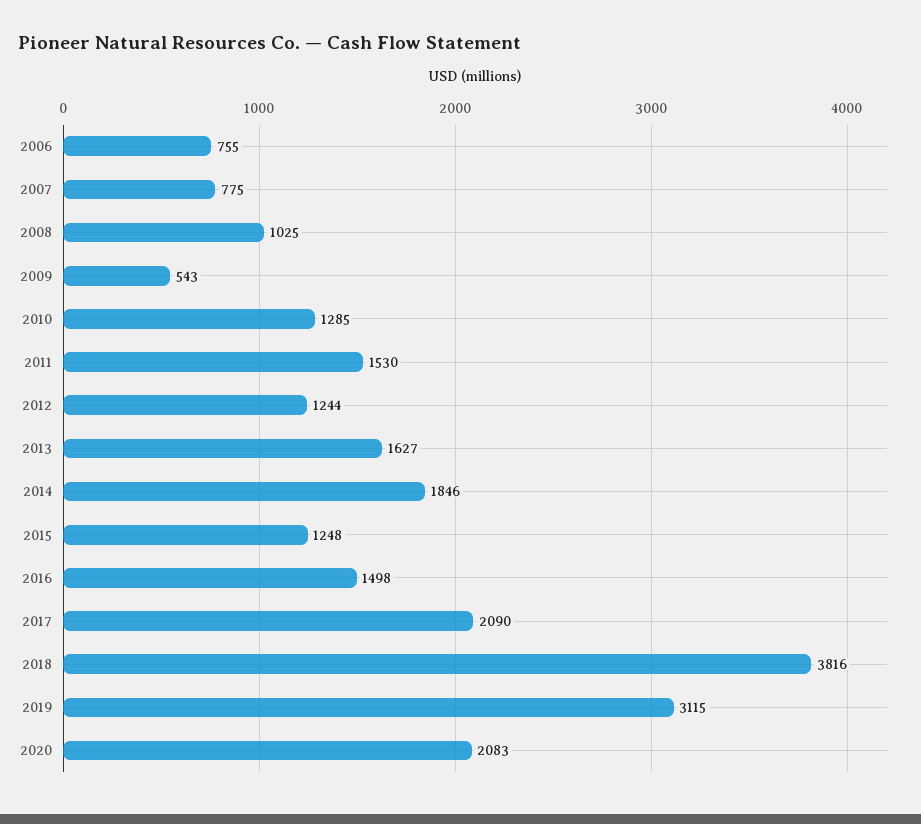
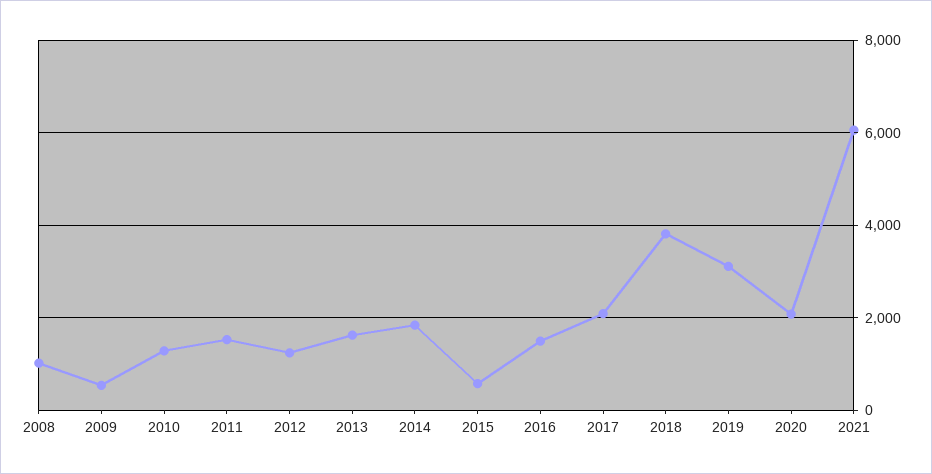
2006: 755 -> none
2007: 775 -> none
2015: 1248 -> 600
2021: none -> 6000

